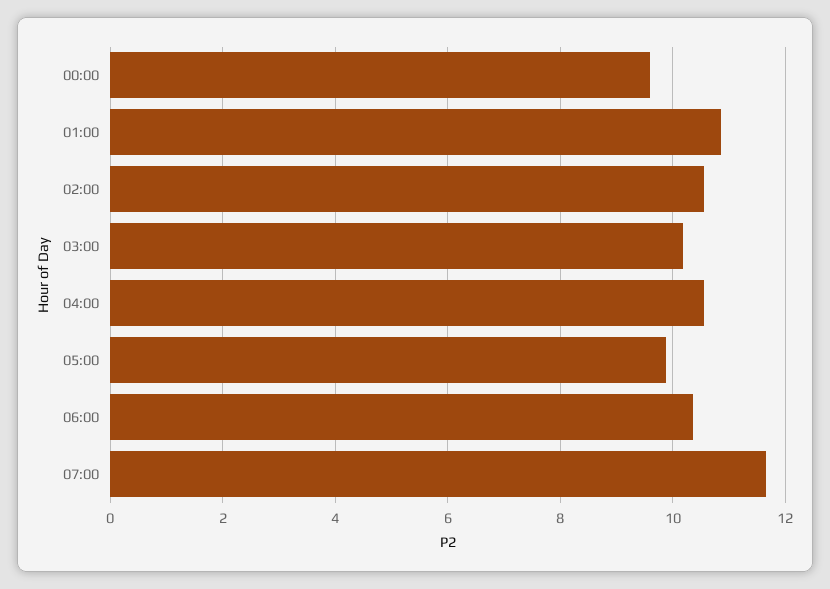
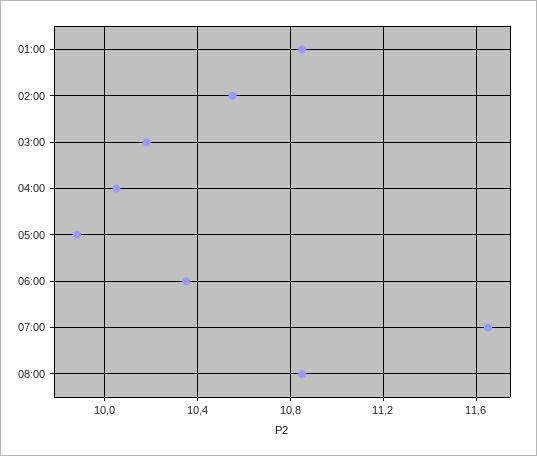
00:00: 9.6 -> none
04:00: 10.6 -> 10.05
08:00: none -> 10.85

